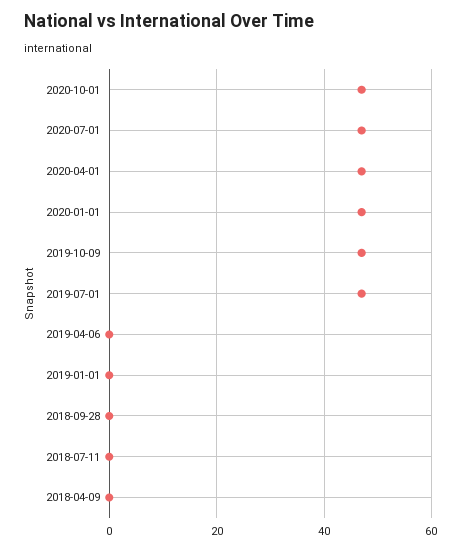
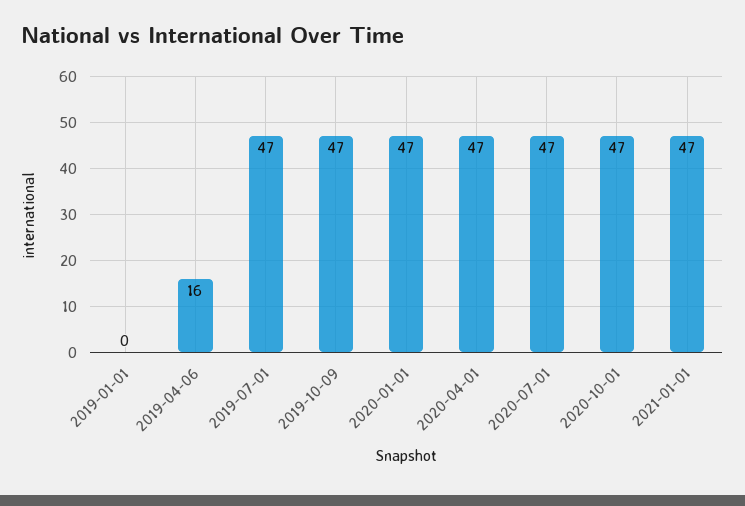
2019-04-06: 0 -> 16
2018-09-28: 0 -> none
2018-07-11: 0 -> none
2018-04-09: 0 -> none
2021-01-01: none -> 47

